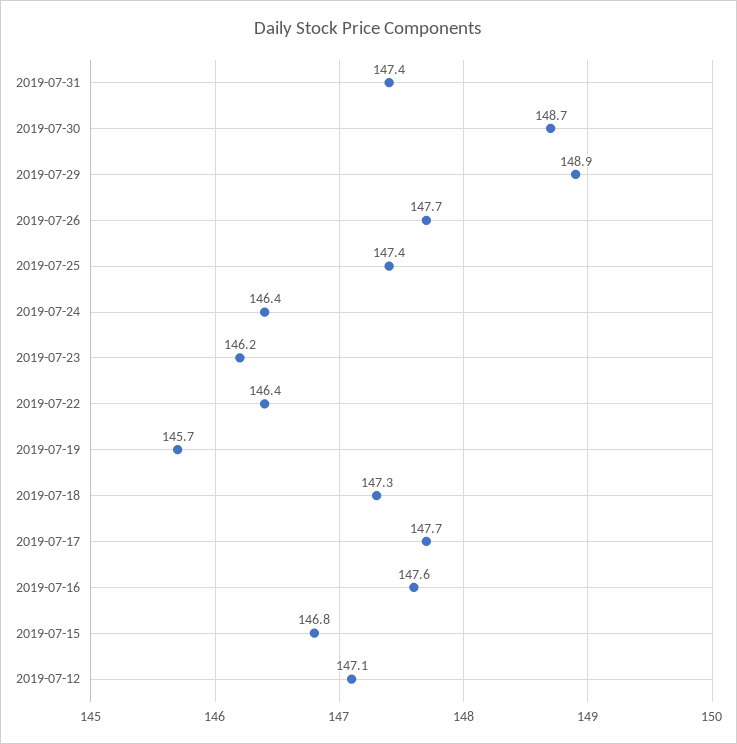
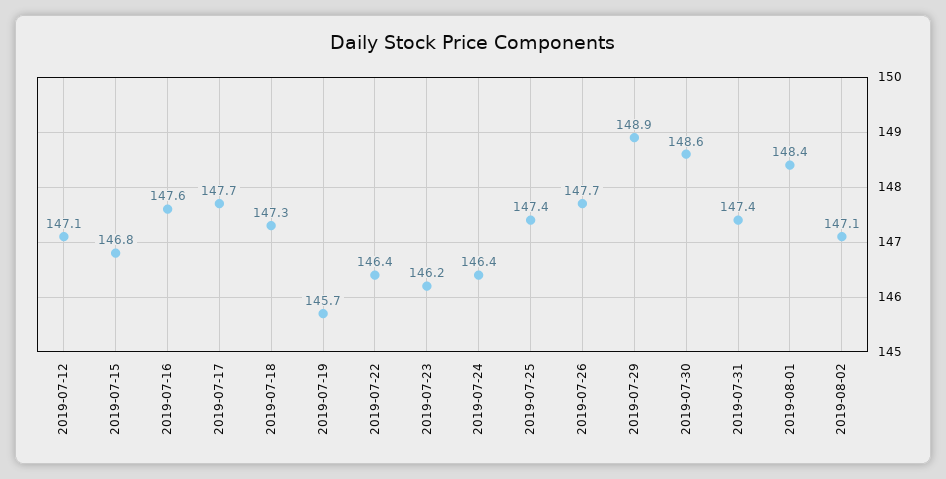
2019-07-30: 148.7 -> 148.6
2019-08-01: none -> 148.4
2019-08-02: none -> 147.1

